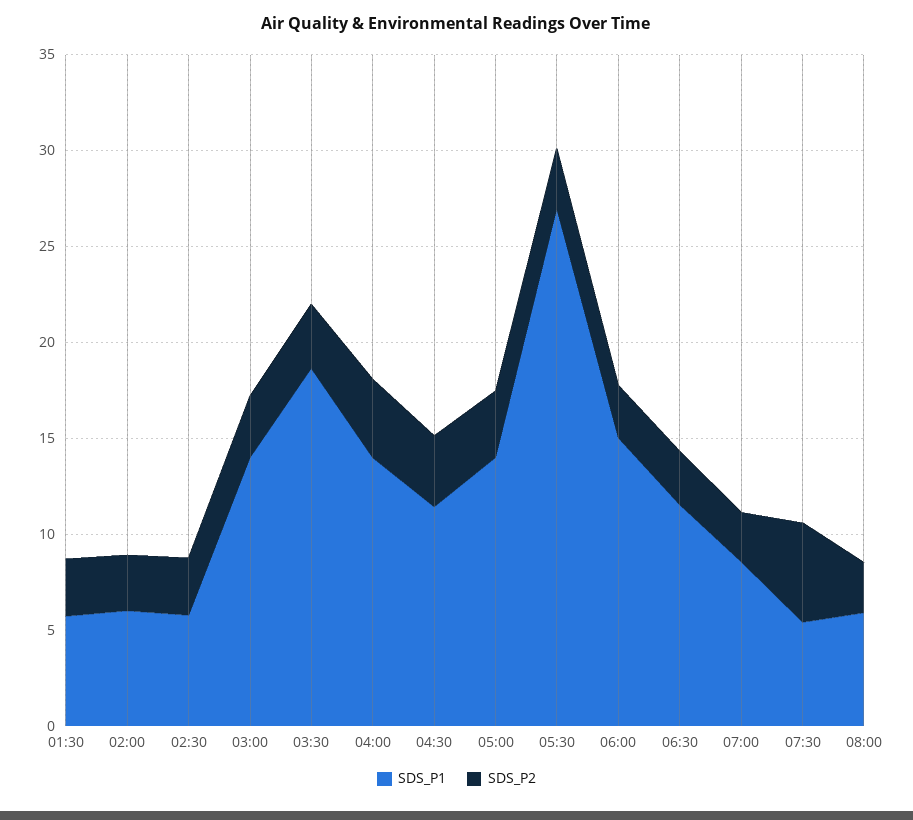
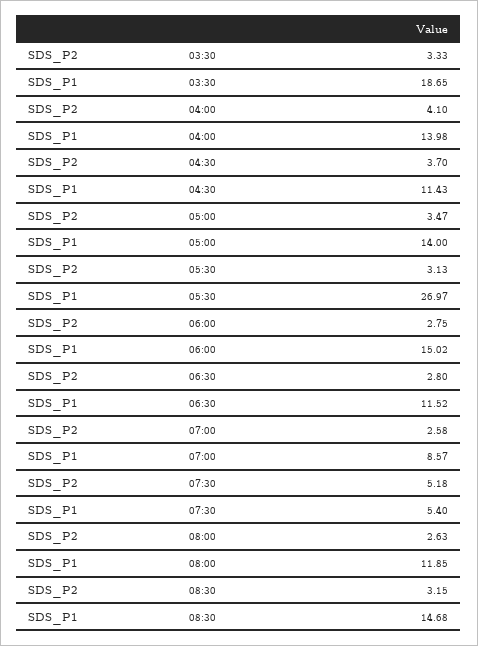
SDS_P1, 01:30: 6 -> none
SDS_P2, 01:30: 3 -> none
SDS_P1, 02:00: 6 -> none
SDS_P2, 02:00: 3 -> none
SDS_P1, 02:30: 6 -> none
SDS_P2, 02:30: 3 -> none
SDS_P1, 03:00: 14 -> none
SDS_P2, 03:00: 3 -> none
SDS_P1, 08:00: 6 -> 11.85
SDS_P2, 08:30: none -> 3.15
SDS_P1, 08:30: none -> 14.68

